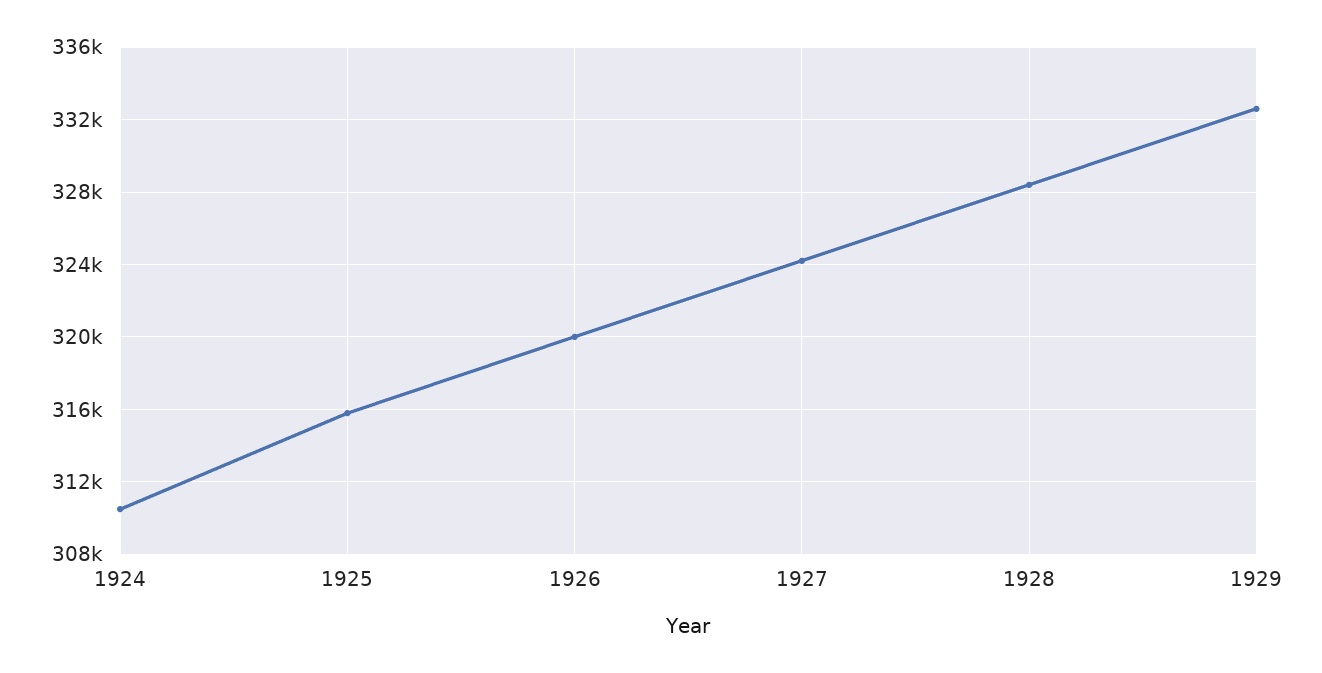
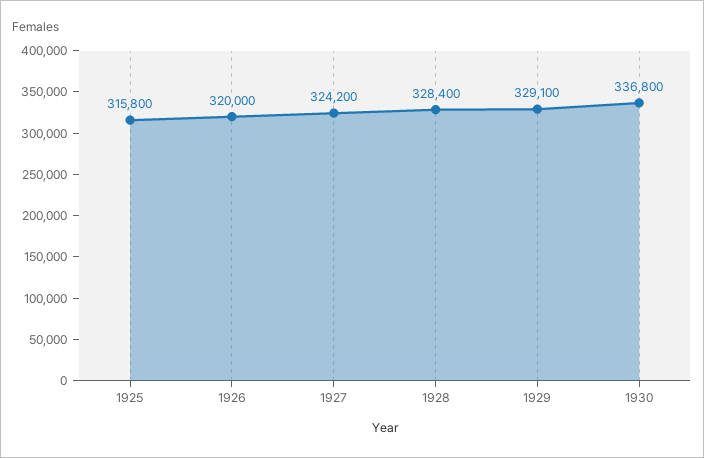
1924: 310500 -> none
1929: 332500 -> 329100
1930: none -> 336800

